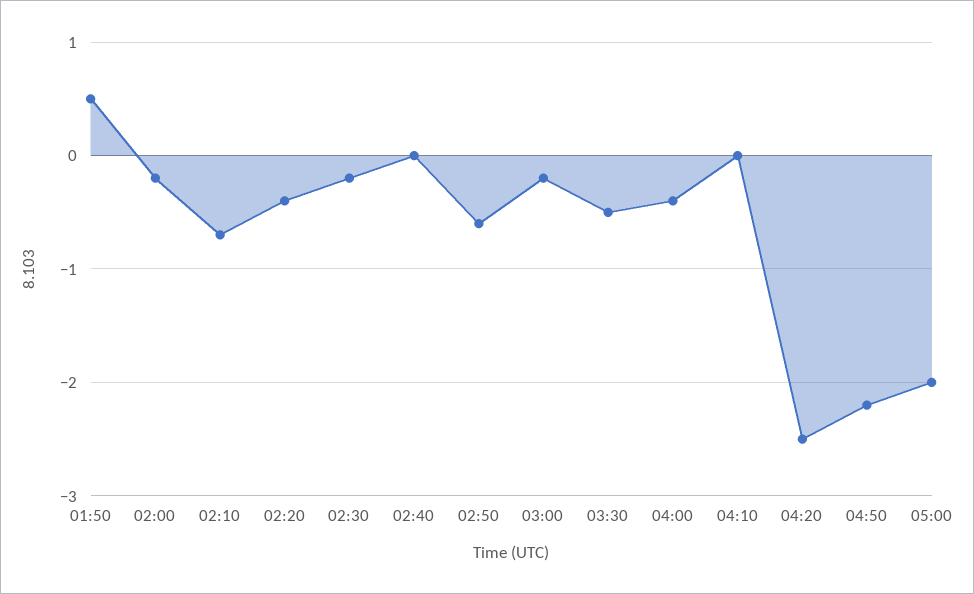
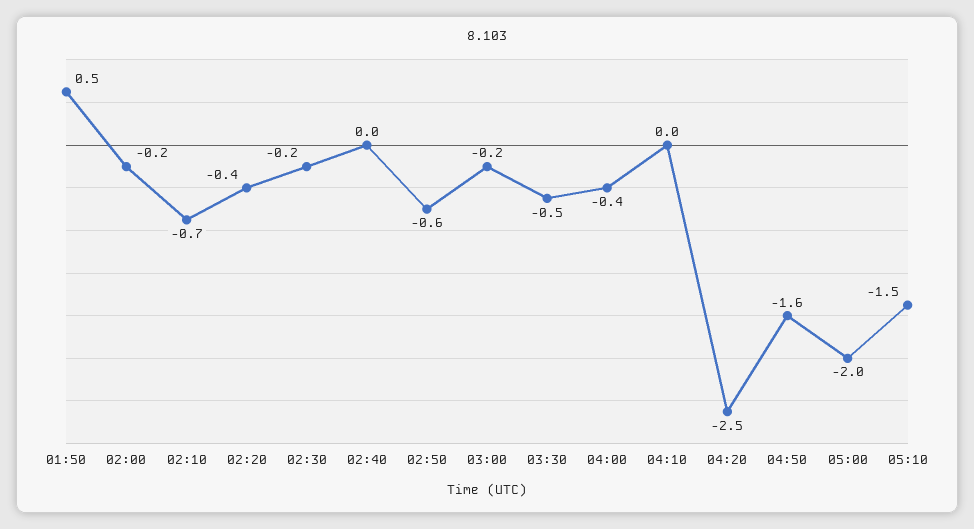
04:50: -2.2 -> -1.6
05:10: none -> -1.5

